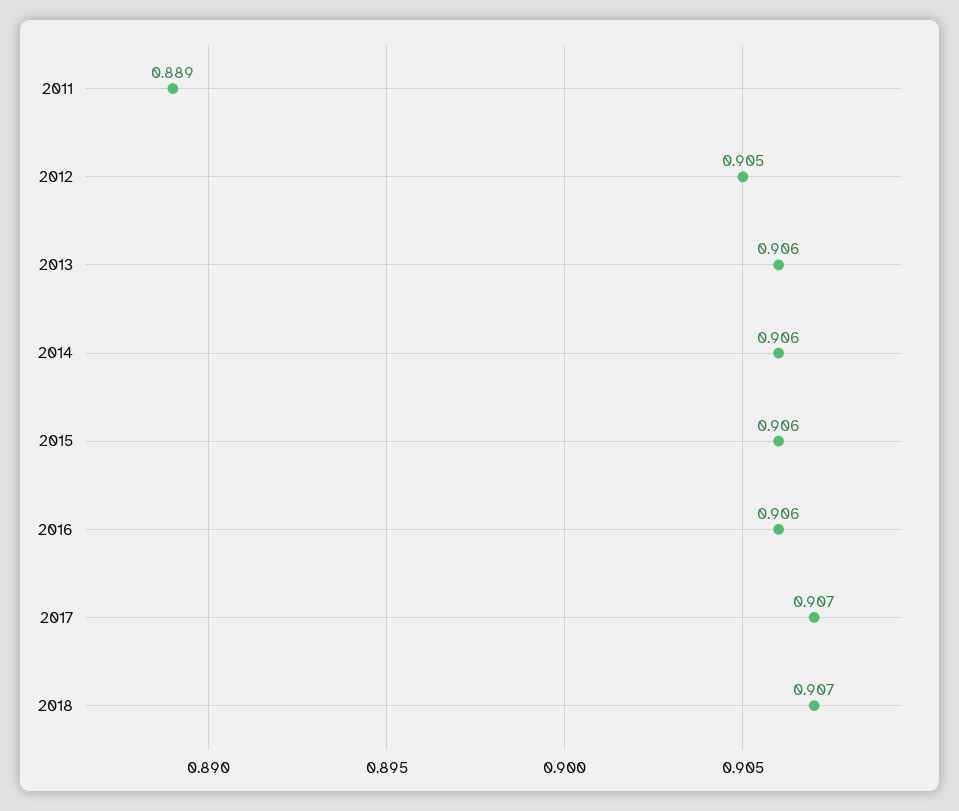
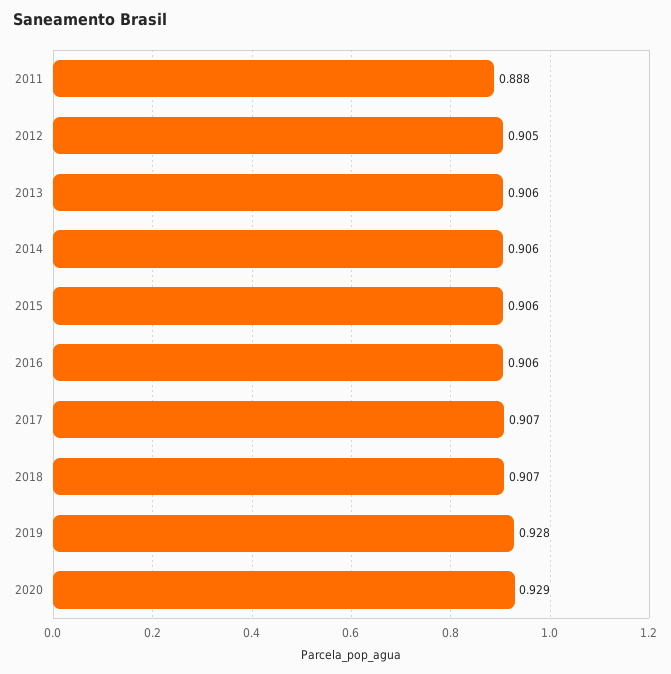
2011: 0.889 -> 0.888
2019: none -> 0.928
2020: none -> 0.929

